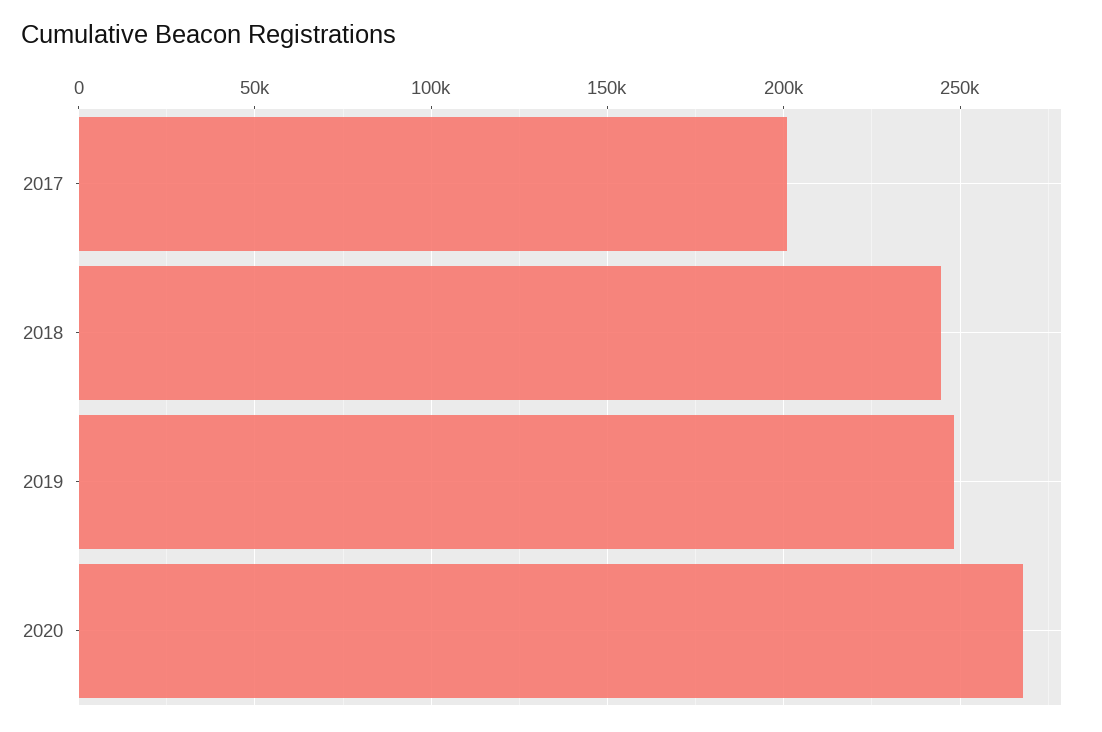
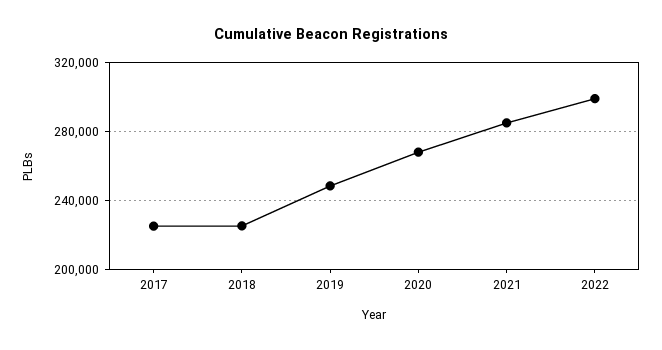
2017: 200000 -> 225000
2018: 245000 -> 225000
2021: none -> 285000
2022: none -> 300000

